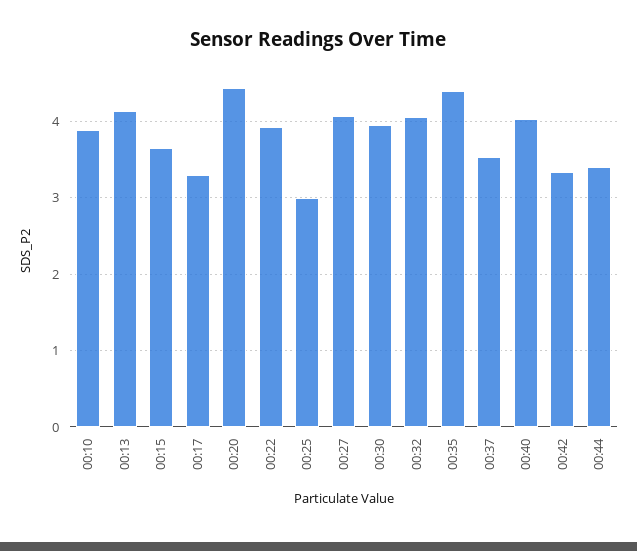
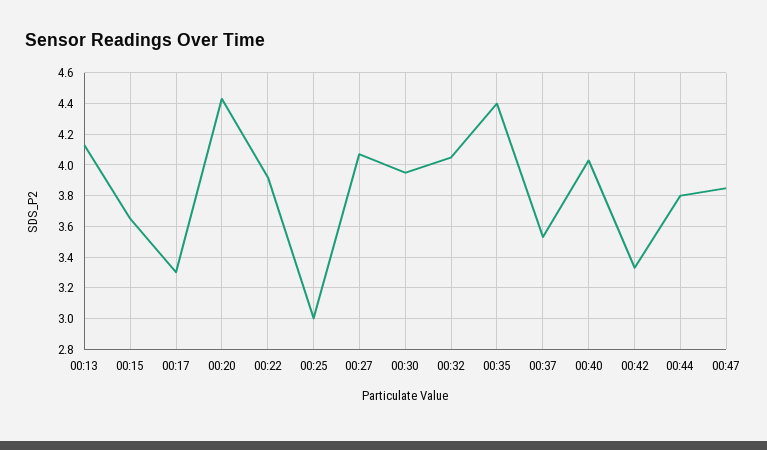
00:10: 3.9 -> none
00:44: 3.4 -> 3.8
00:47: none -> 3.85

